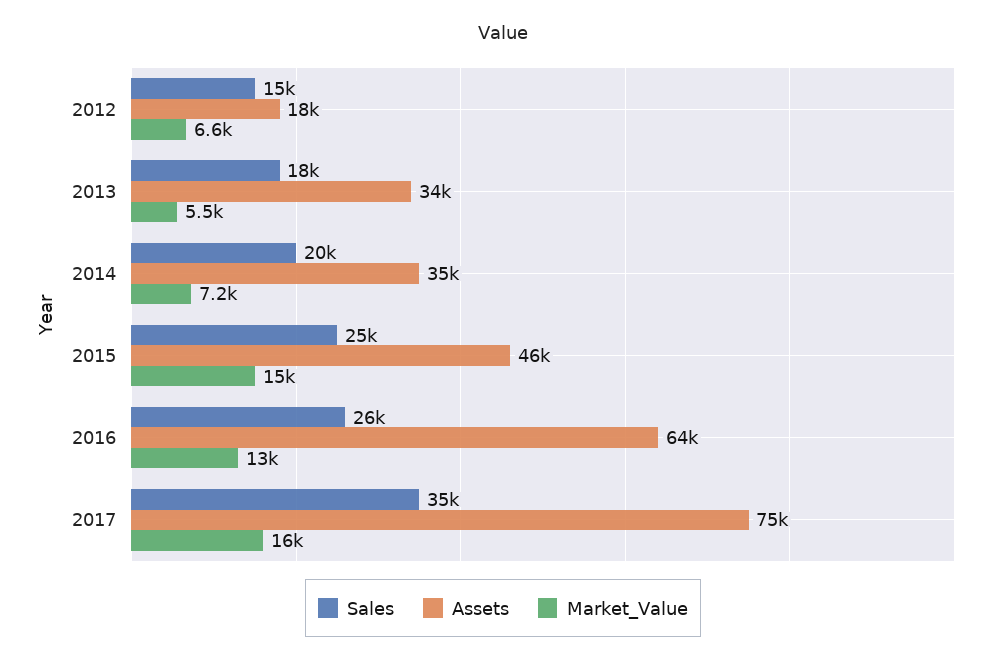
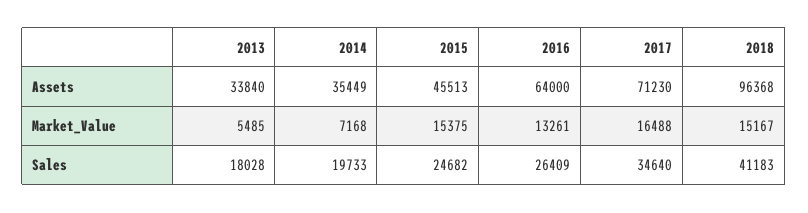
Sales, 2012: 15000 -> none
Assets, 2012: 18000 -> none
Market_Value, 2012: 6600 -> none
Assets, 2017: 75000 -> 71230
Assets, 2018: none -> 96368
Market_Value, 2018: none -> 15167
Sales, 2018: none -> 41183

